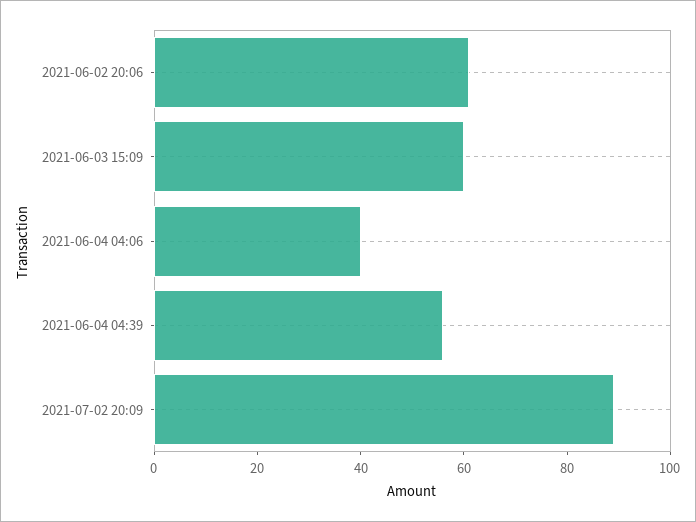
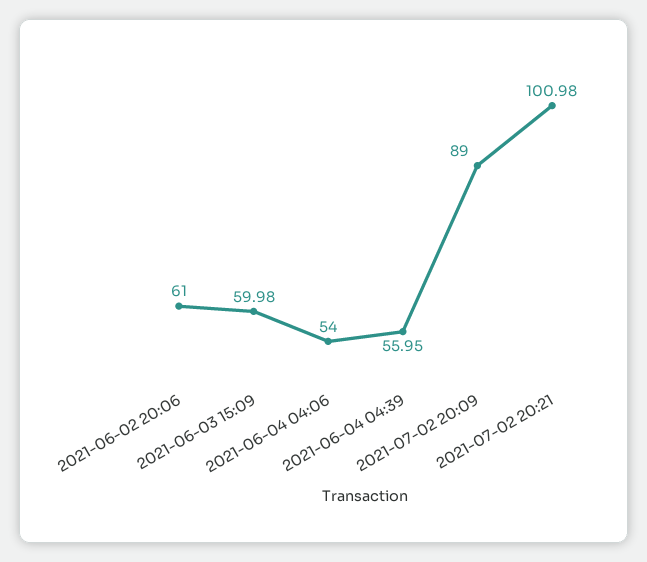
2021-06-04 04:06: 40 -> 54
2021-07-02 20:21: none -> 100.98

